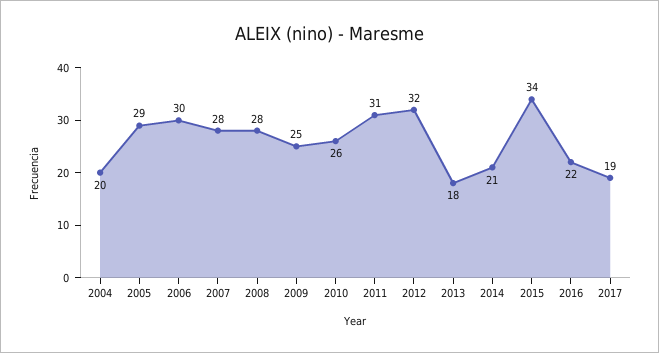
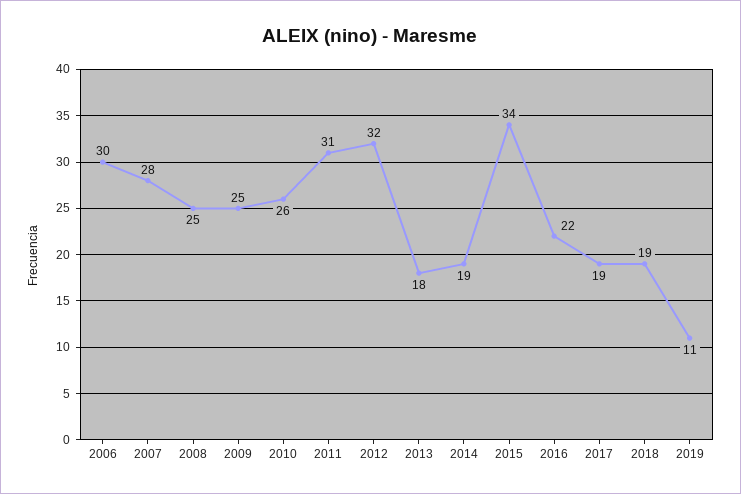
2004: 20 -> none
2005: 29 -> none
2008: 28 -> 25
2014: 21 -> 19
2018: none -> 19
2019: none -> 11

